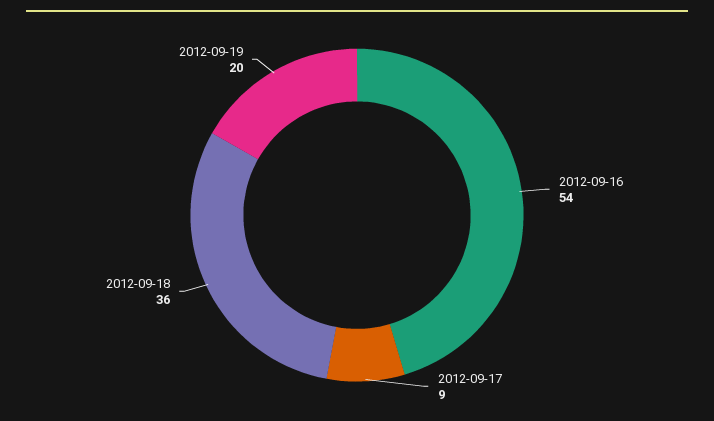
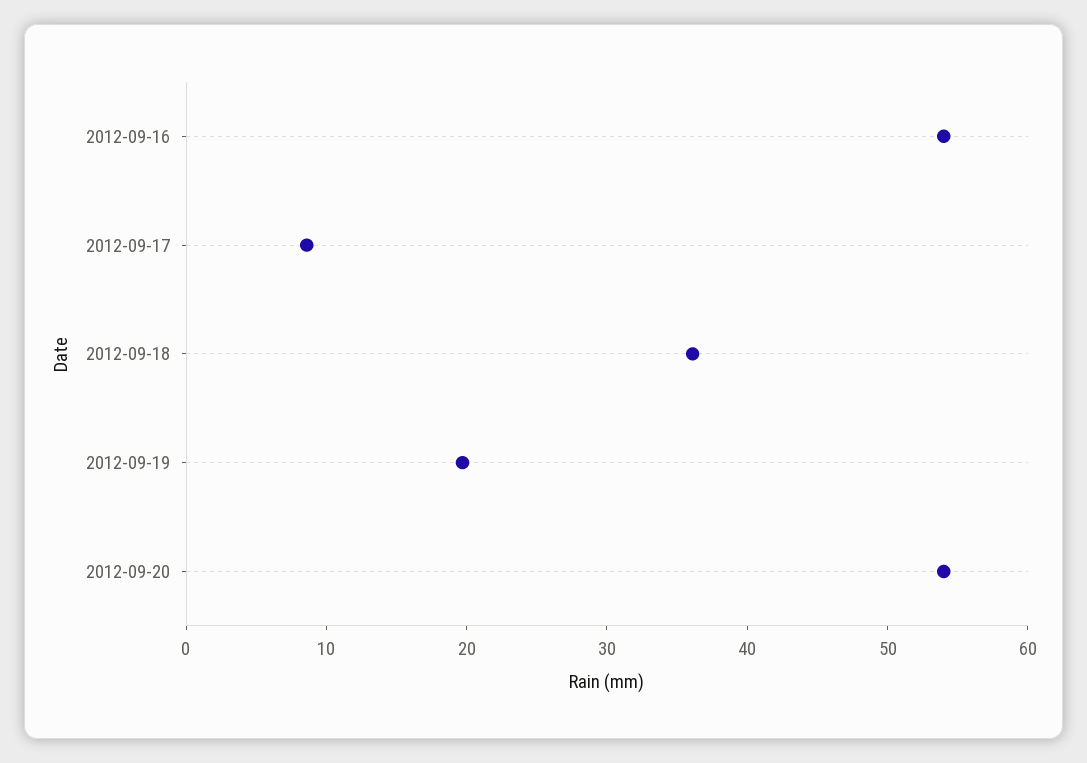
2012-09-20: none -> 54

